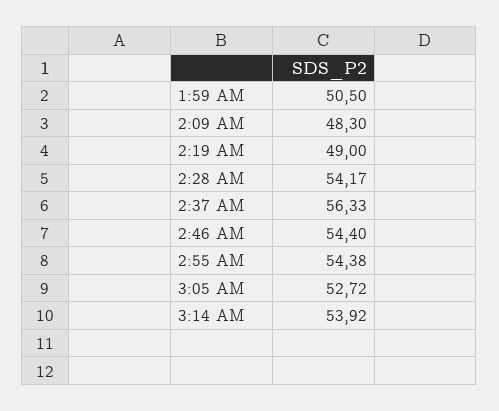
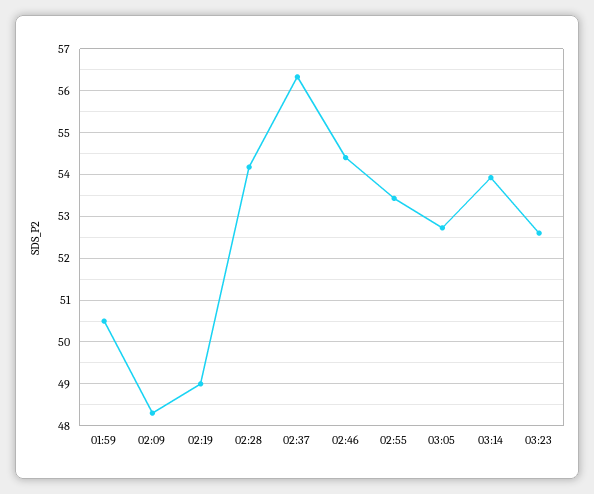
2:55 AM: 54.38 -> 53.4
03:23: none -> 52.6

